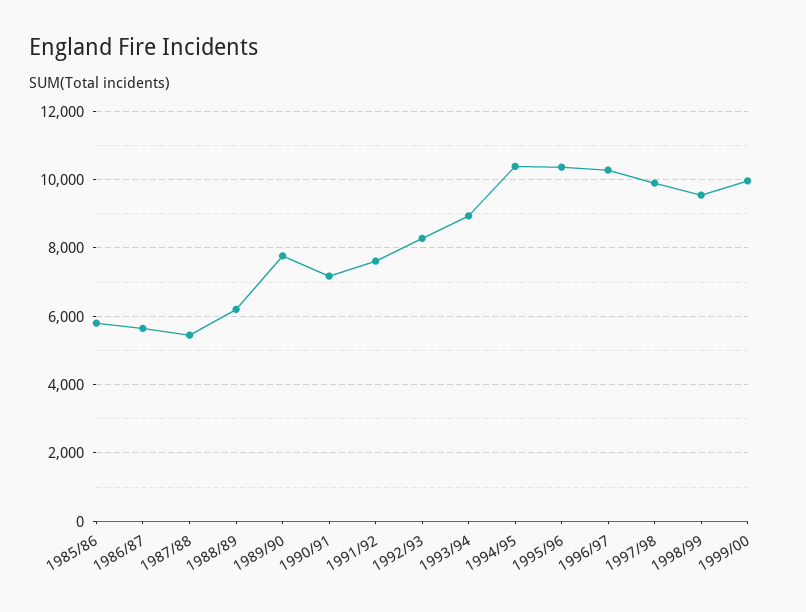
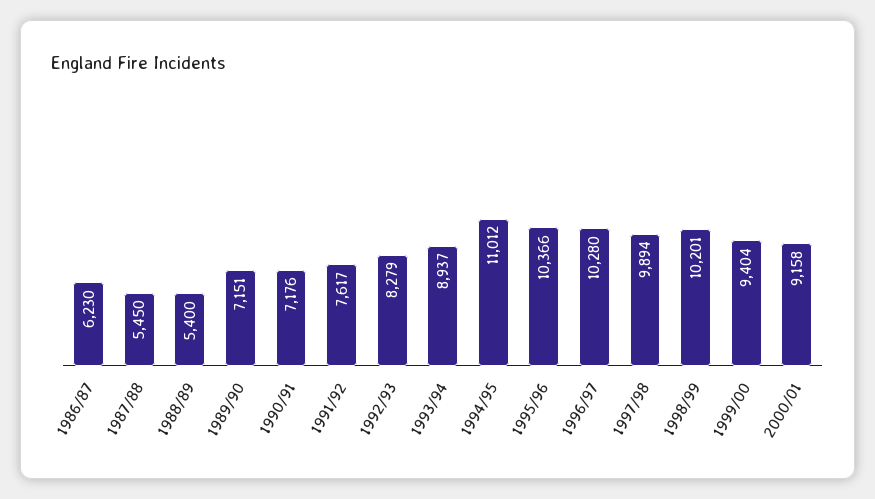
1985/86: 5800 -> none
1986/87: 5600 -> 6230
1988/89: 6200 -> 5400
1989/90: 7800 -> 7151
1994/95: 10400 -> 11012
1998/99: 9600 -> 10201
1999/00: 10000 -> 9404
2000/01: none -> 9158

